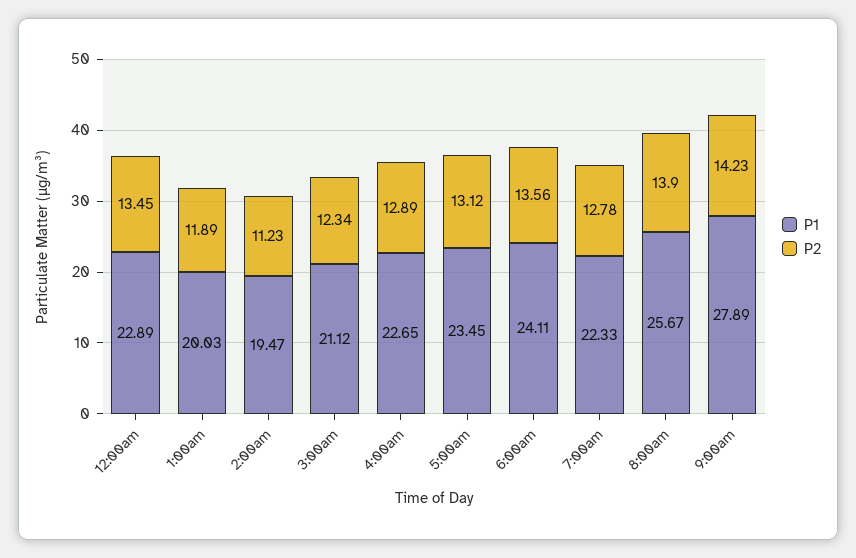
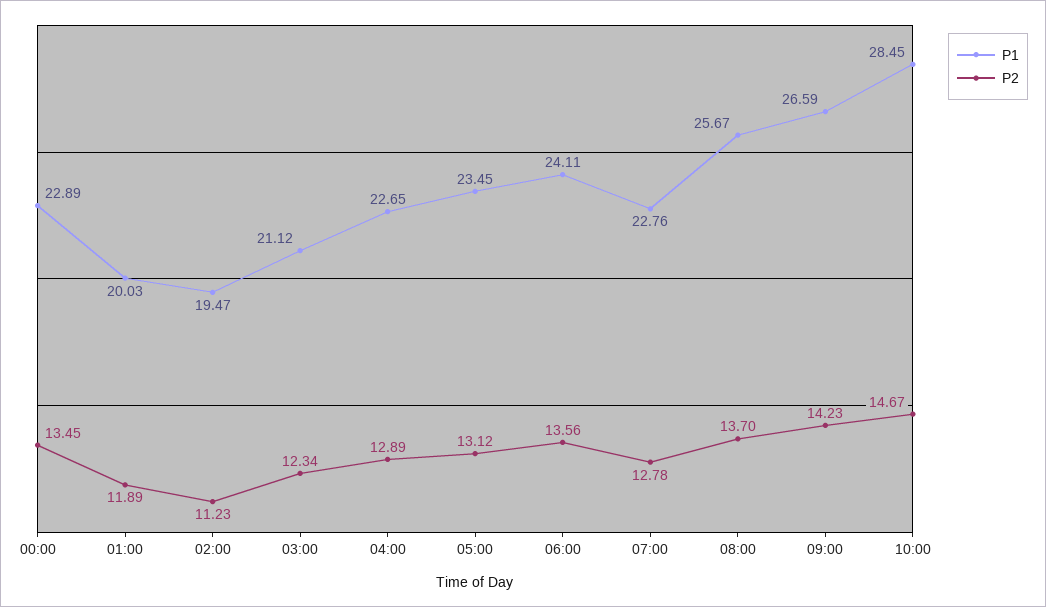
P1, 7:00am: 22.33 -> 22.76
P2, 8:00am: 13.9 -> 13.7
P1, 9:00am: 27.89 -> 26.59
P1, 10:00: none -> 28.45
P2, 10:00: none -> 14.67

